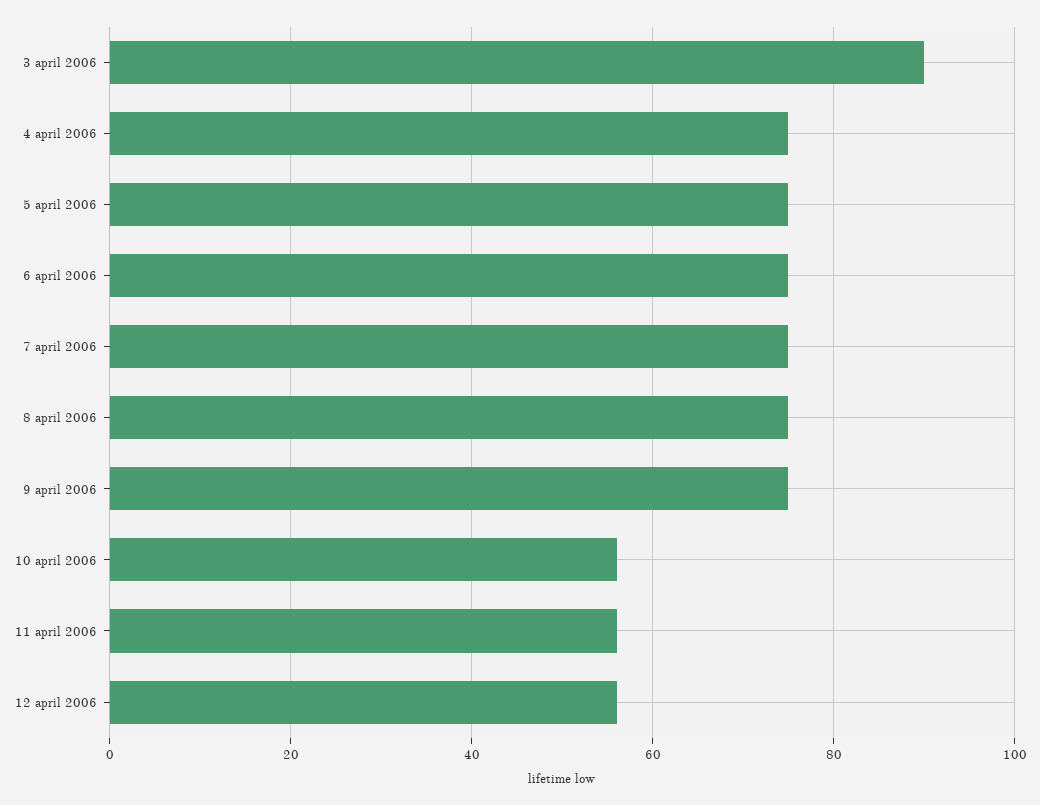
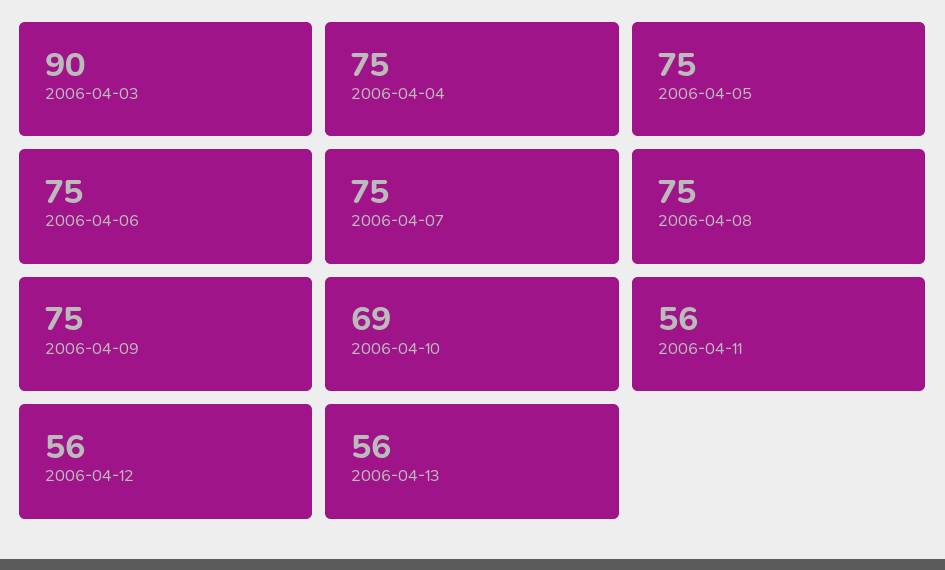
10 april 2006: 55 -> 69
2006-04-13: none -> 56

